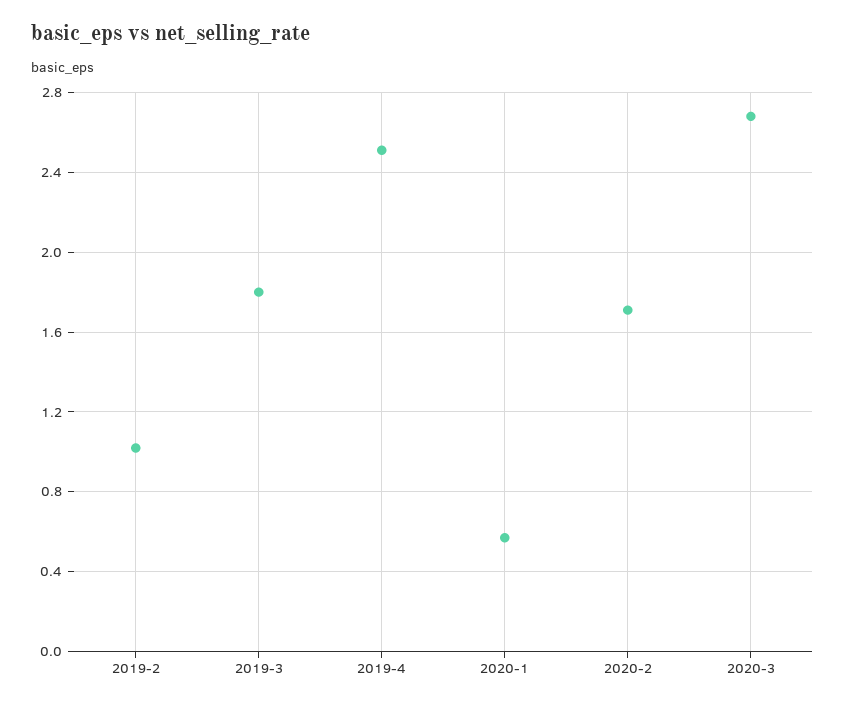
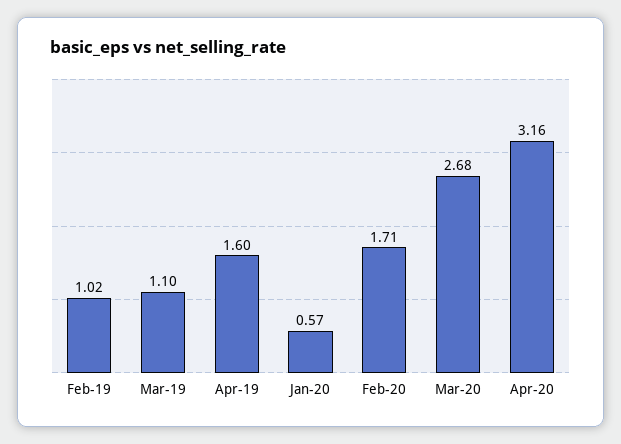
2019-3: 1.8 -> 1.1
2019-4: 2.5 -> 1.6
Apr-20: none -> 3.16

